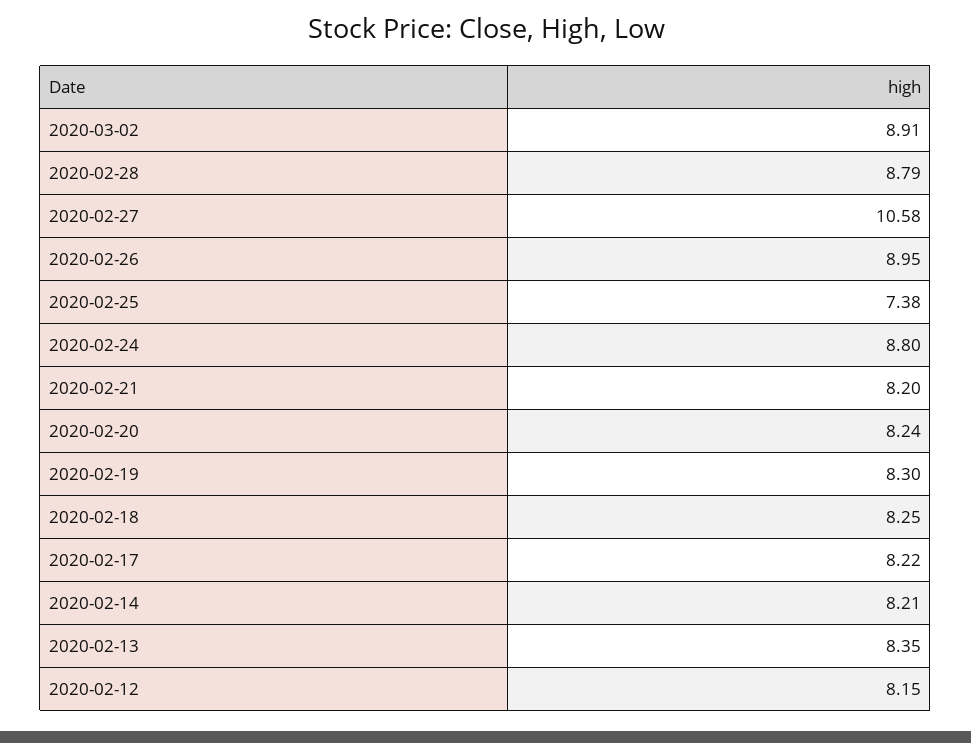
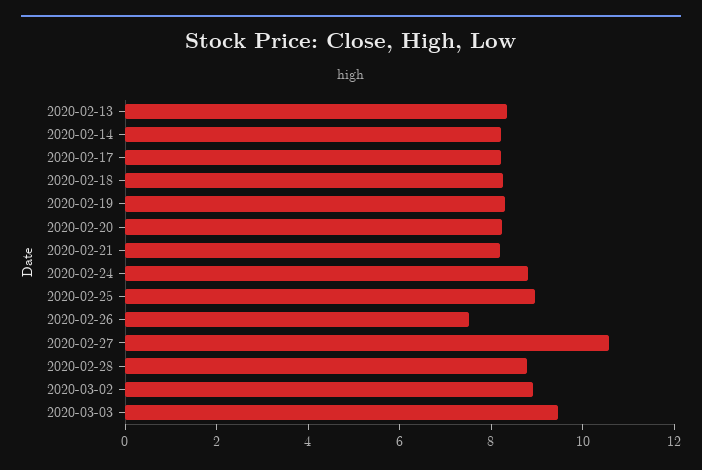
2020-02-26: 8.95 -> 7.5
2020-02-25: 7.38 -> 9
2020-02-12: 8.15 -> none
2020-03-03: none -> 9.5

